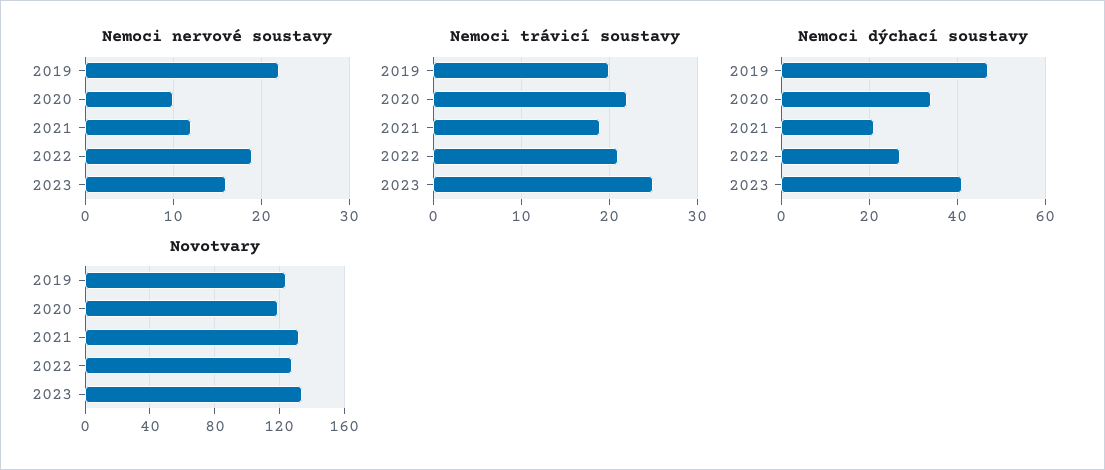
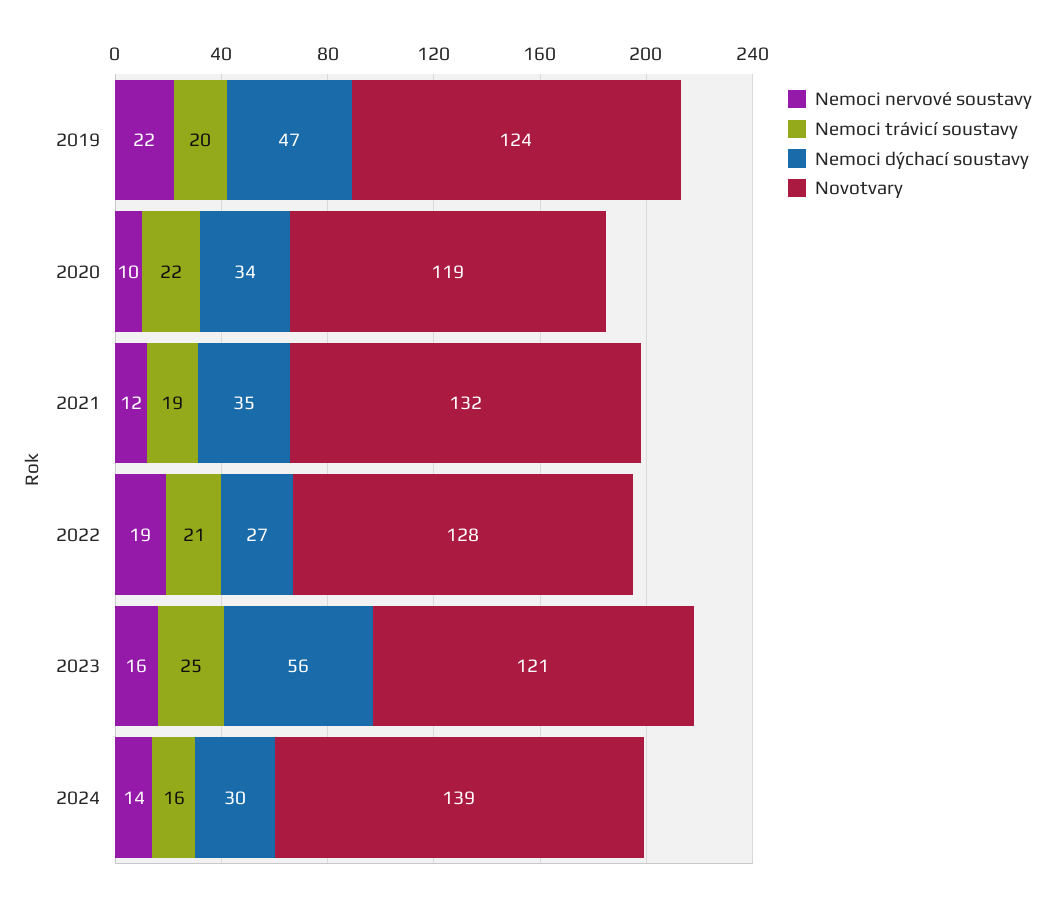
Nemoci dýchací soustavy, 2021: 20 -> 35
Nemoci dýchací soustavy, 2023: 40 -> 56
Novotvary, 2023: 135 -> 121
Nemoci nervové soustavy, 2024: none -> 14
Nemoci trávicí soustavy, 2024: none -> 16
Nemoci dýchací soustavy, 2024: none -> 30
Novotvary, 2024: none -> 139

